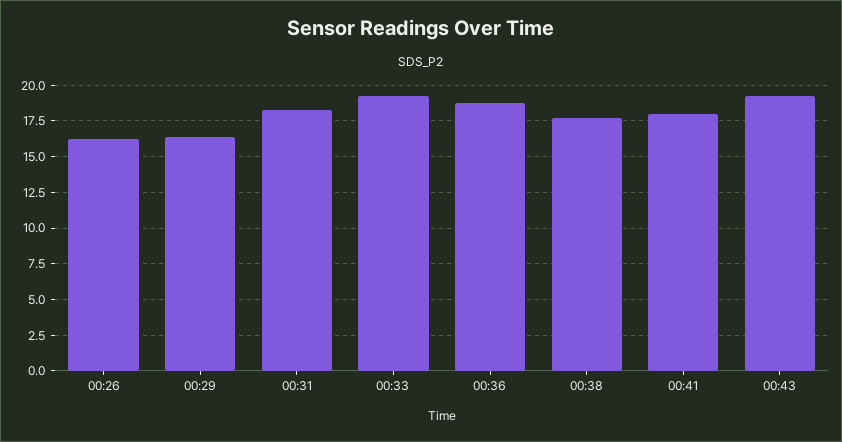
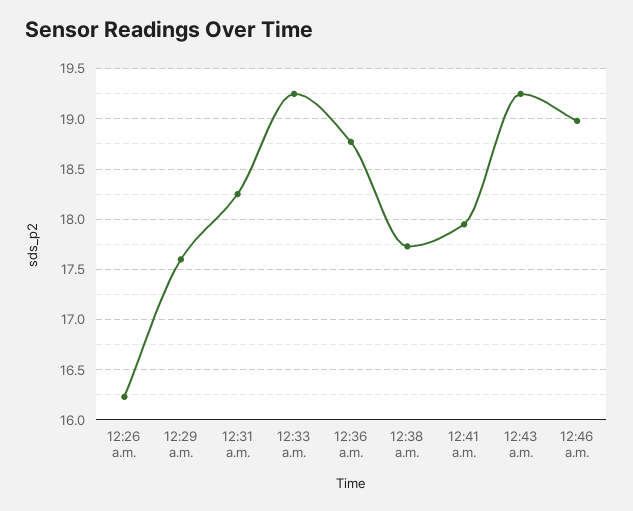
00:29: 16.5 -> 17.6
12:46 a.m.: none -> 19

